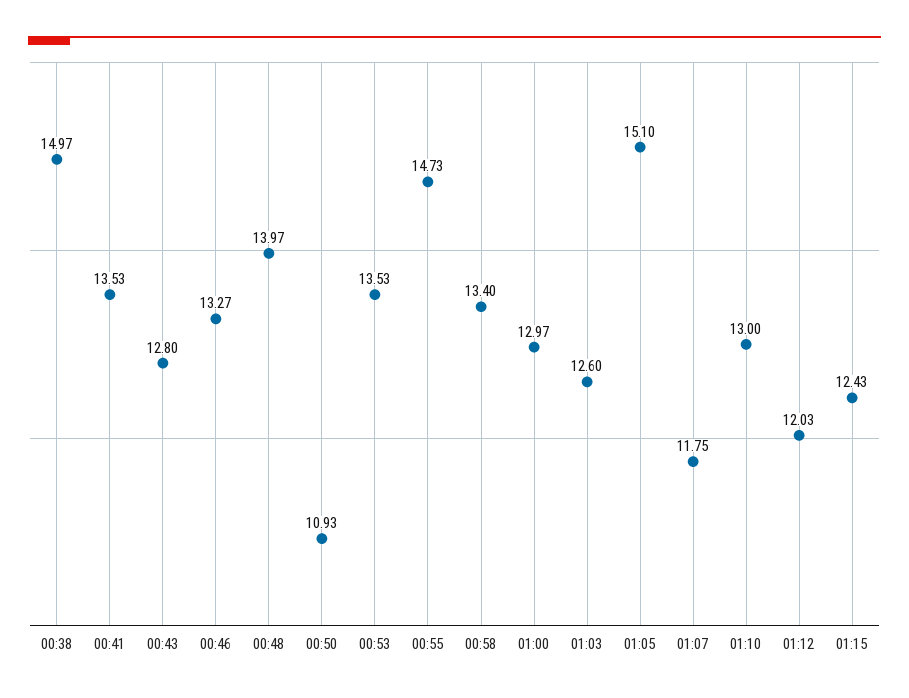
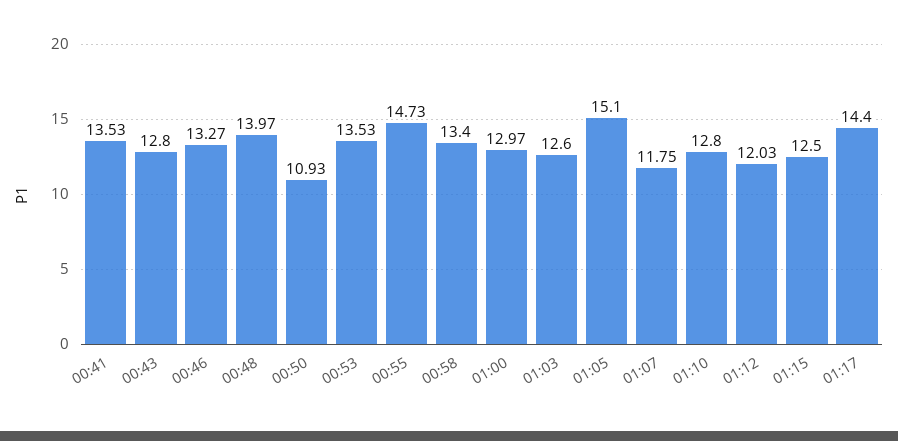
00:38: 14.97 -> none
01:10: 13 -> 12.8
01:15: 12.43 -> 12.5
01:17: none -> 14.4

